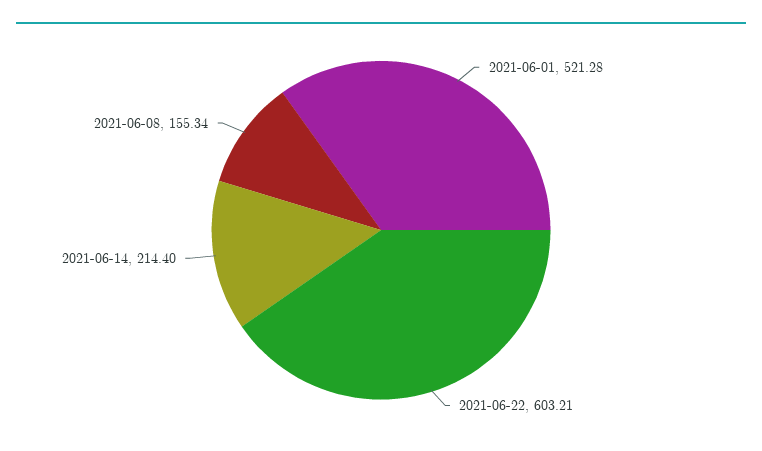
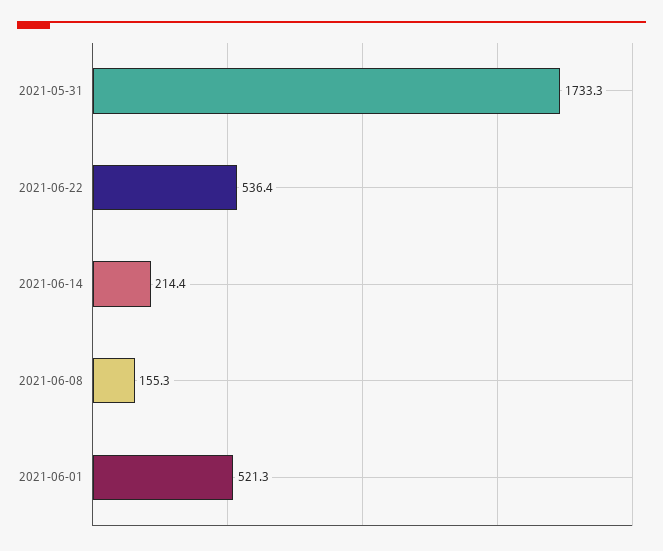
2021-06-22: 603.21 -> 536.4
2021-05-31: none -> 1733.3

